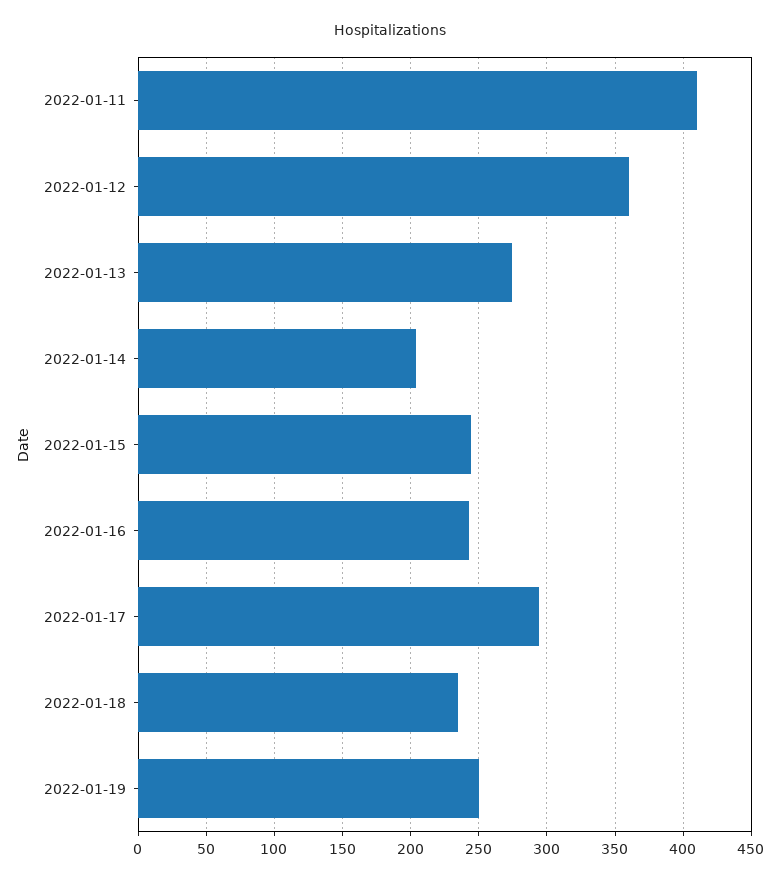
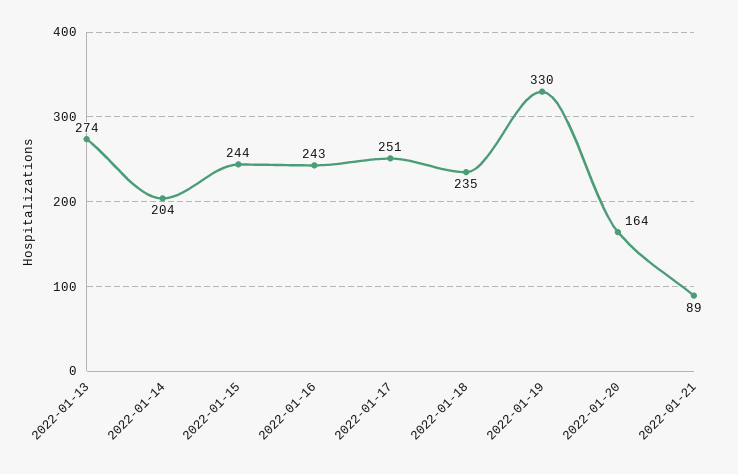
2022-01-11: 410 -> none
2022-01-12: 360 -> none
2022-01-17: 295 -> 251
2022-01-19: 250 -> 330
2022-01-20: none -> 164
2022-01-21: none -> 89

